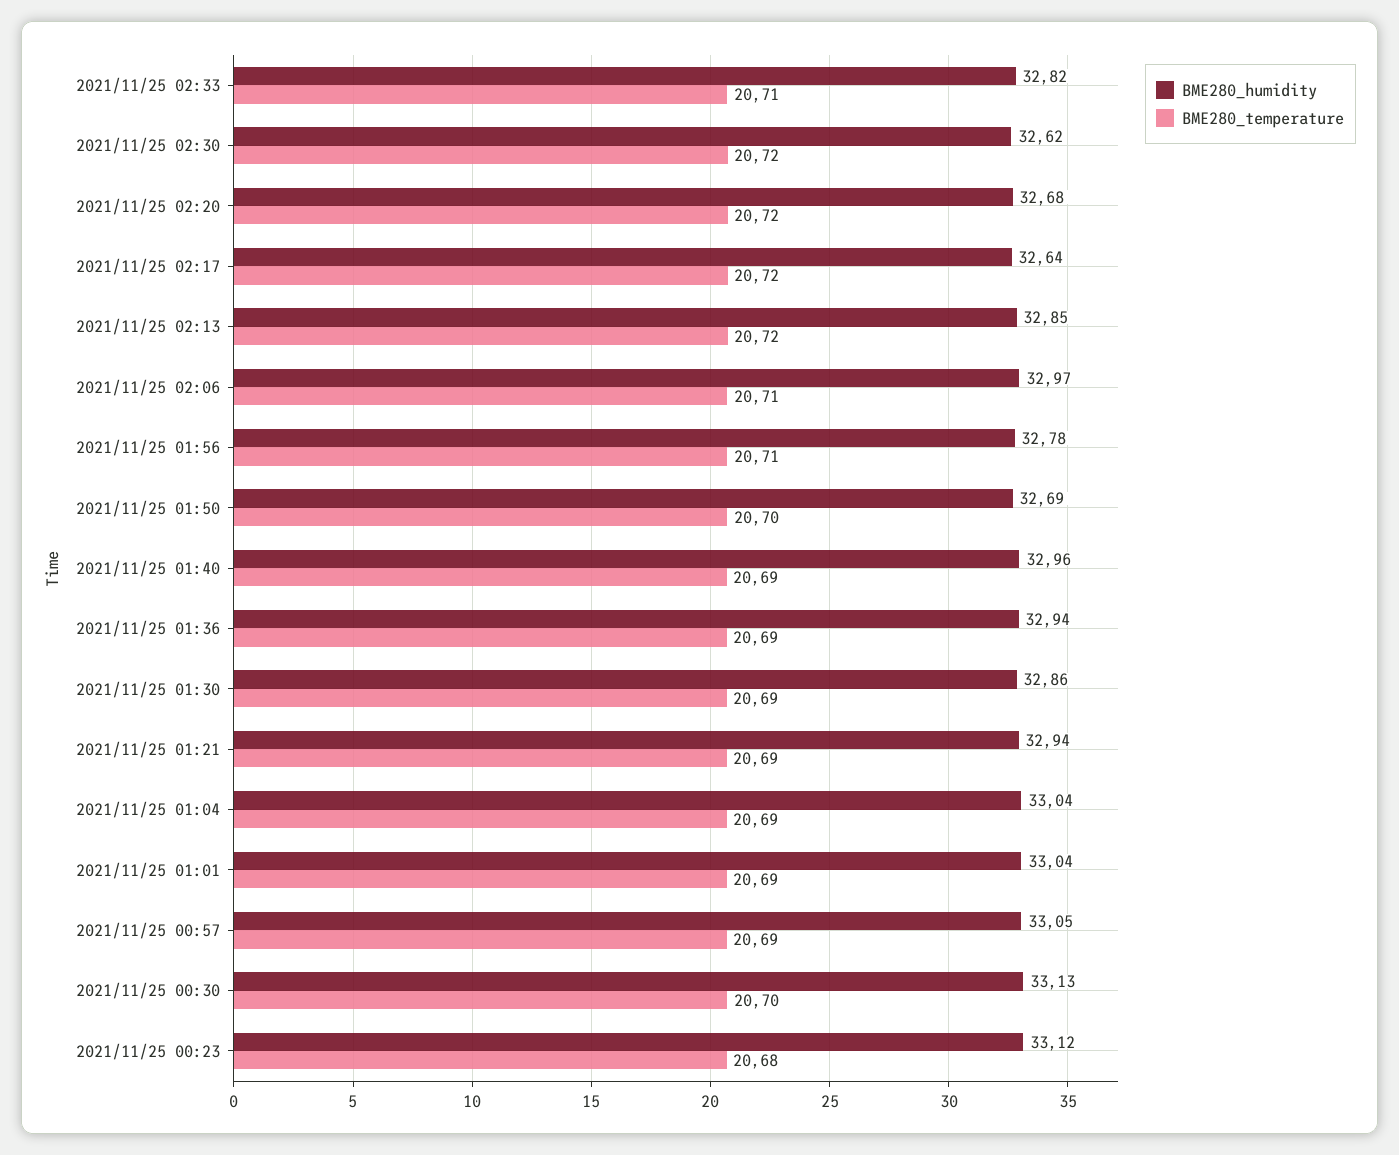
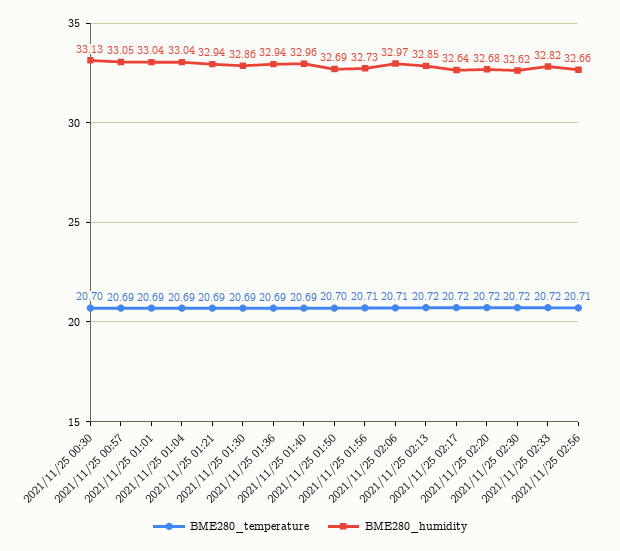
BME280_temperature, 2021/11/25 02:33: 20.71 -> 20.72
BME280_humidity, 2021/11/25 01:56: 32.78 -> 32.73
BME280_humidity, 2021/11/25 00:23: 33.12 -> none
BME280_temperature, 2021/11/25 00:23: 20.68 -> none
BME280_temperature, 2021/11/25 02:56: none -> 20.71
BME280_humidity, 2021/11/25 02:56: none -> 32.66

